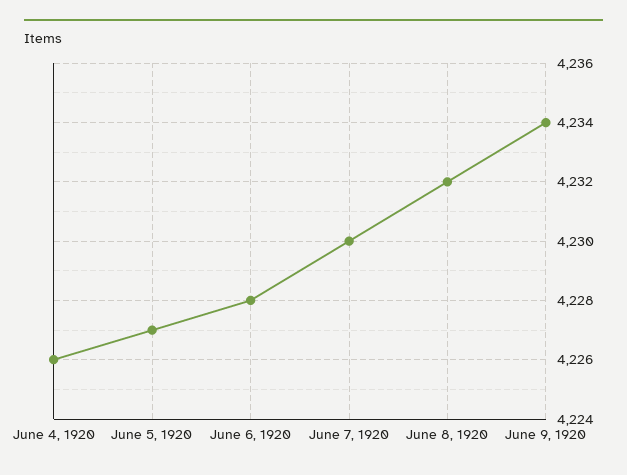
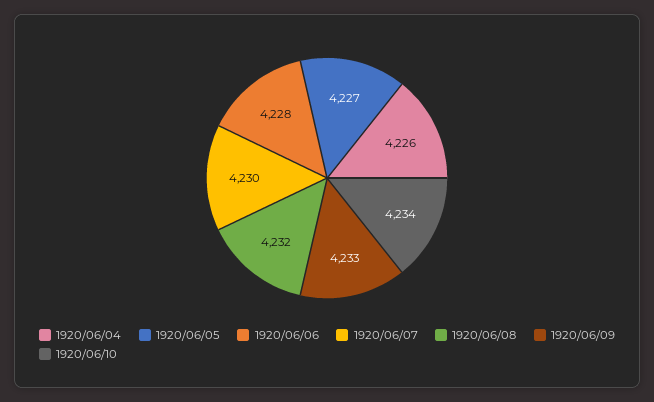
June 9, 1920: 4234 -> 4233
1920/06/10: none -> 4234

